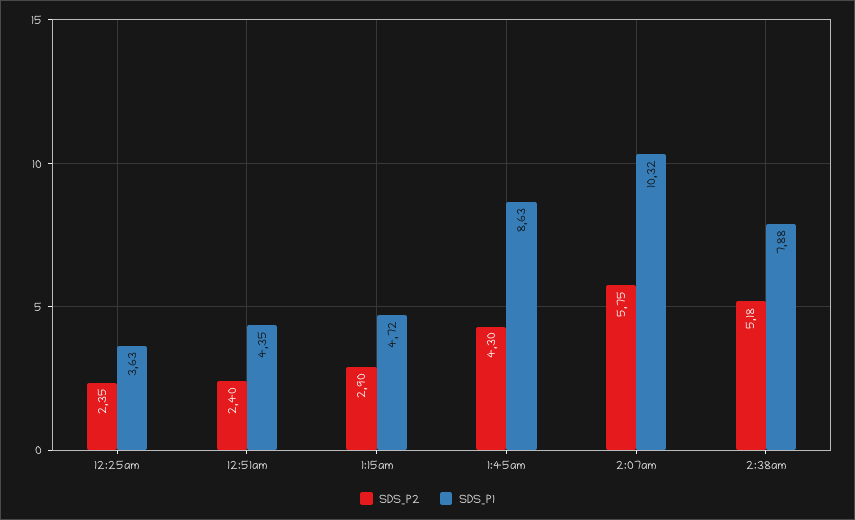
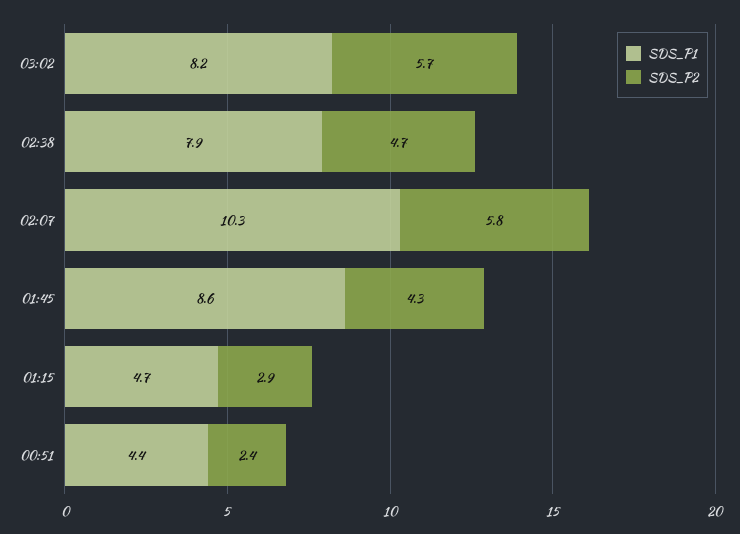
SDS_P2, 12:25am: 2.35 -> none
SDS_P1, 12:25am: 3.63 -> none
SDS_P2, 2:38am: 5.18 -> 4.7
SDS_P1, 03:02: none -> 8.2
SDS_P2, 03:02: none -> 5.7

